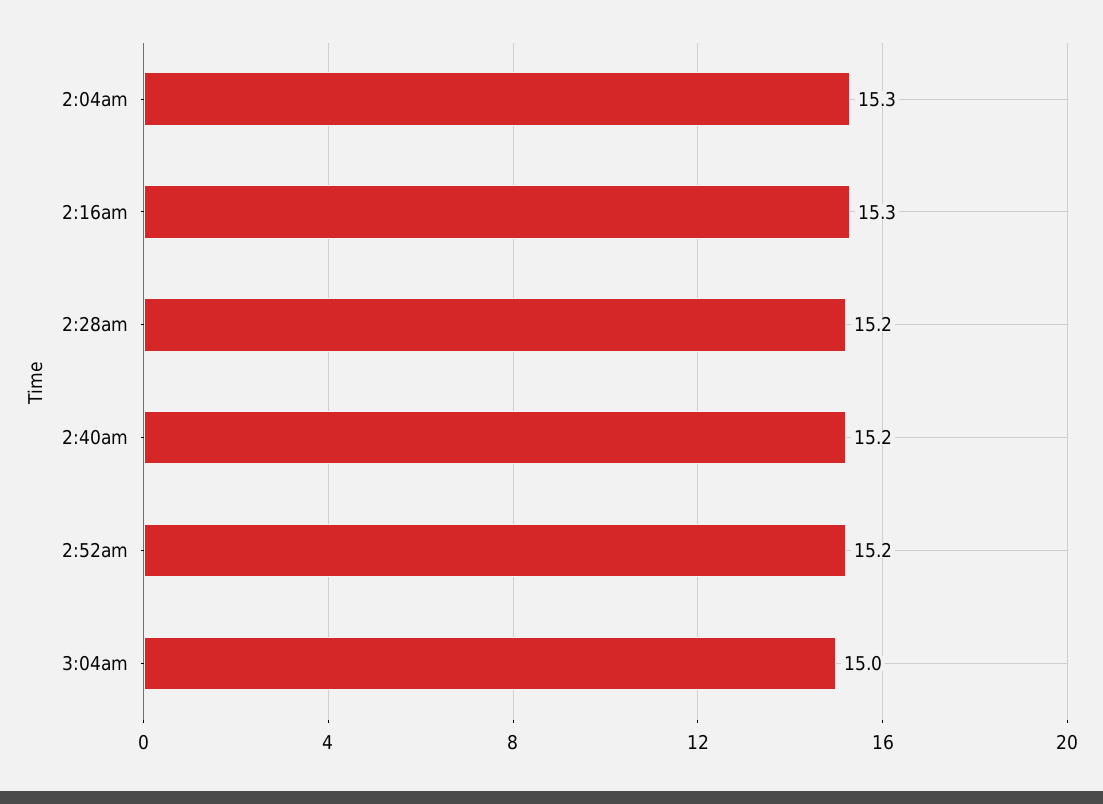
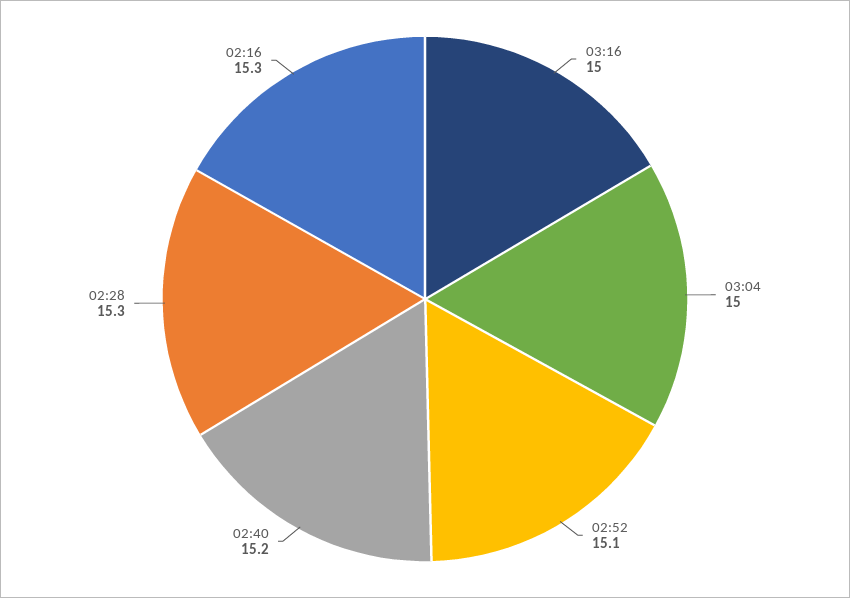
2:04am: 15.3 -> none
2:28am: 15.2 -> 15.3
2:52am: 15.2 -> 15.1
03:16: none -> 15

